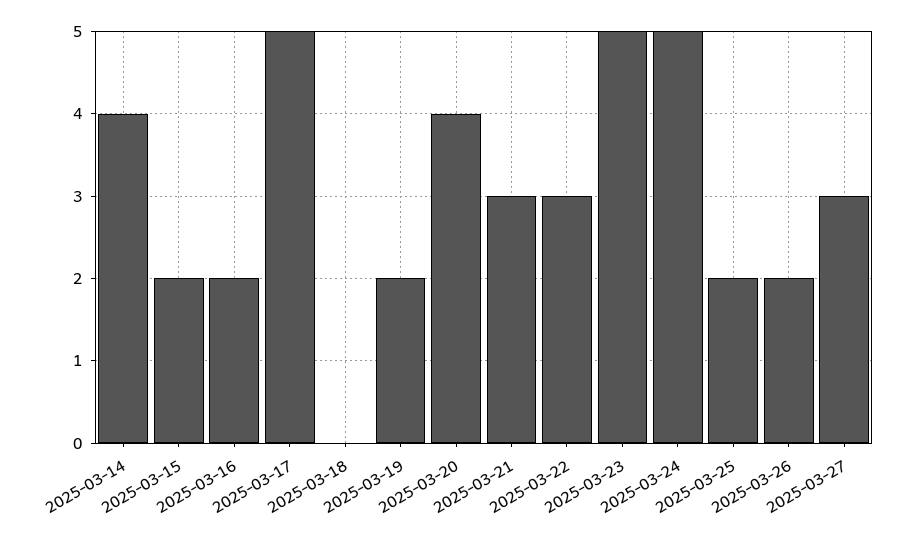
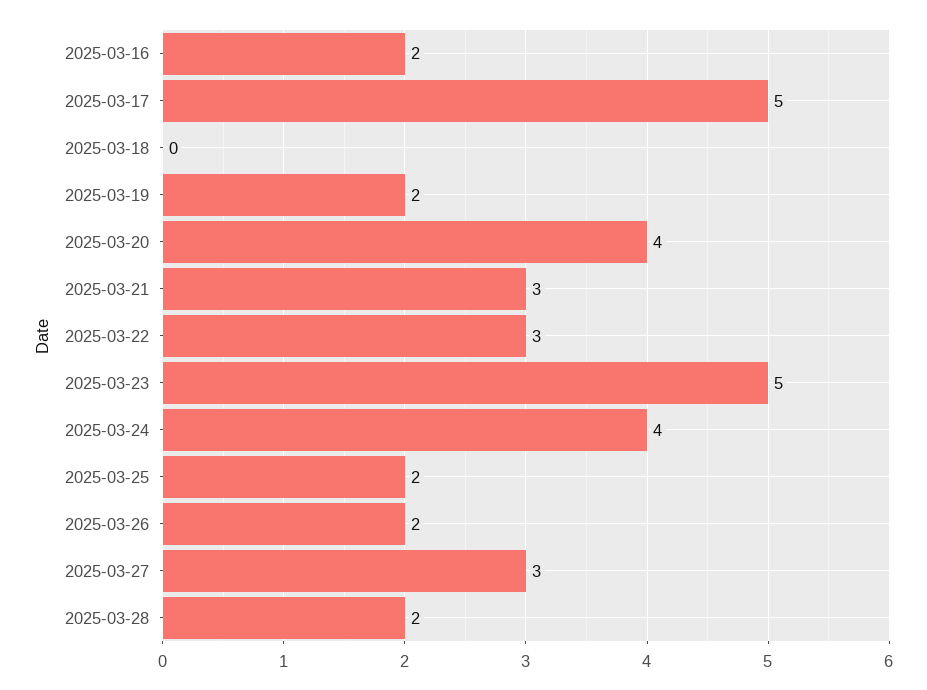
2025-03-14: 4 -> none
2025-03-15: 2 -> none
2025-03-24: 5 -> 4
2025-03-28: none -> 2

